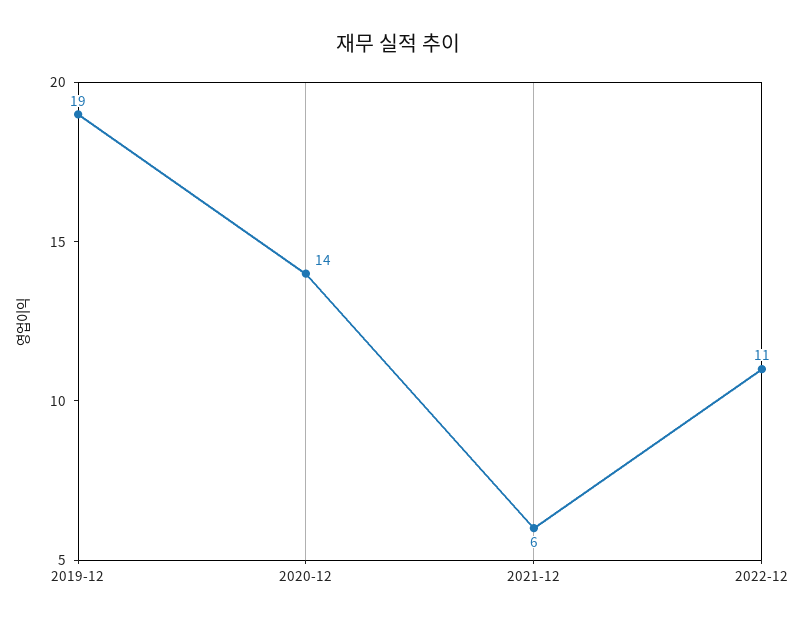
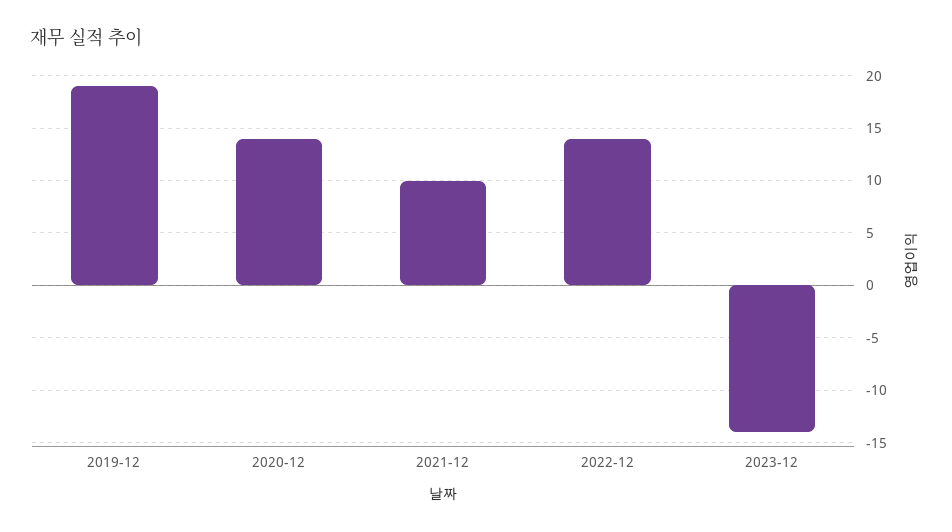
2021-12: 6 -> 10
2022-12: 11 -> 14
2023-12: none -> -14

